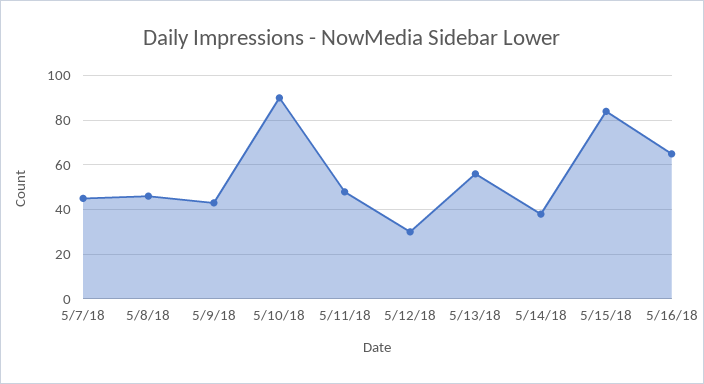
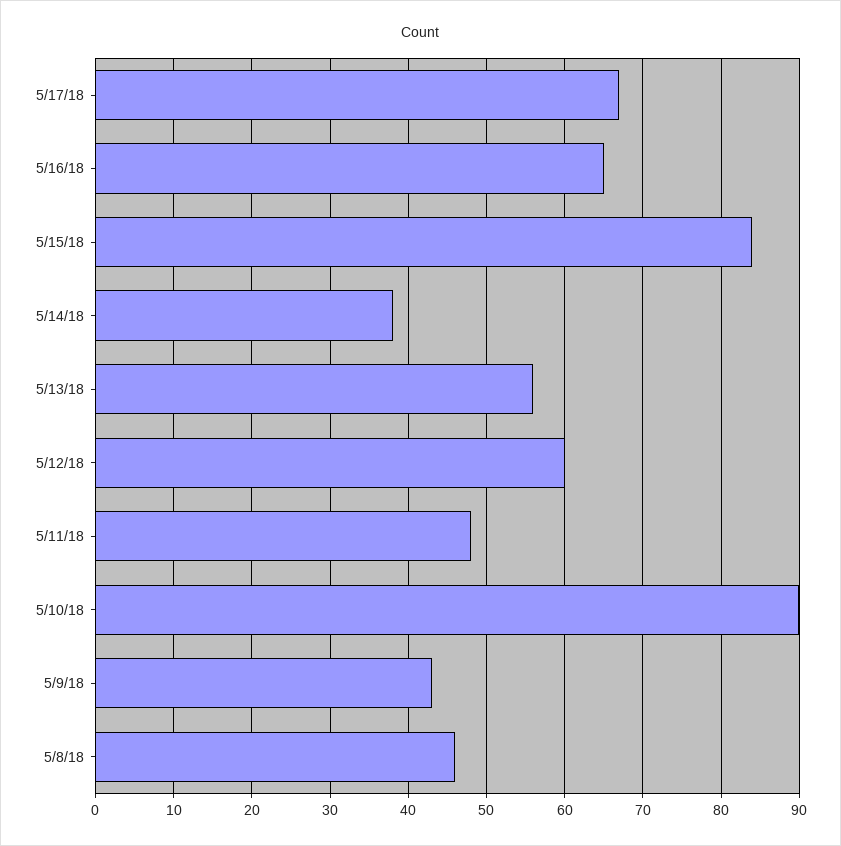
5/7/18: 45 -> none
5/12/18: 30 -> 60
5/17/18: none -> 67

